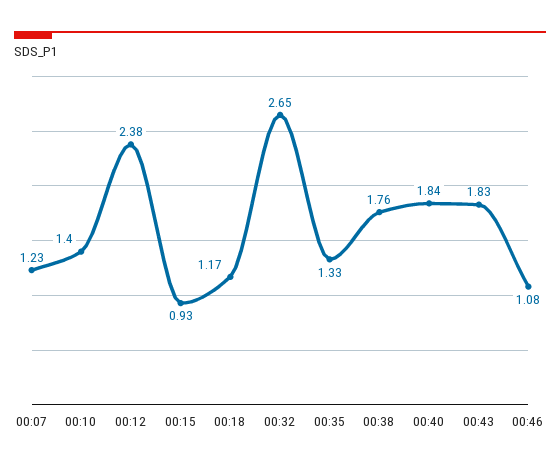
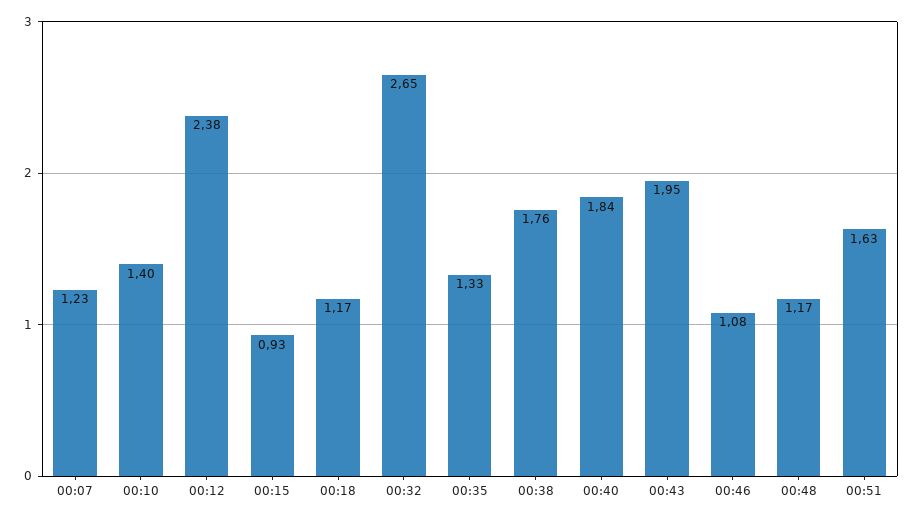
00:43: 1.83 -> 1.95
00:48: none -> 1.17
00:51: none -> 1.63

